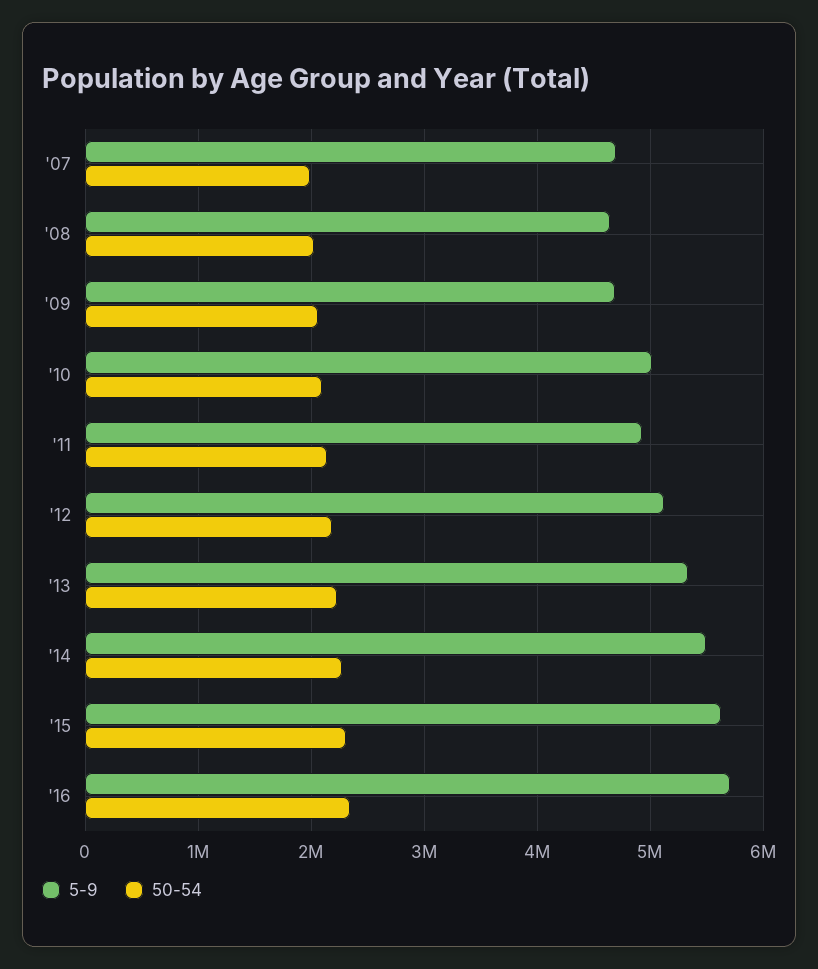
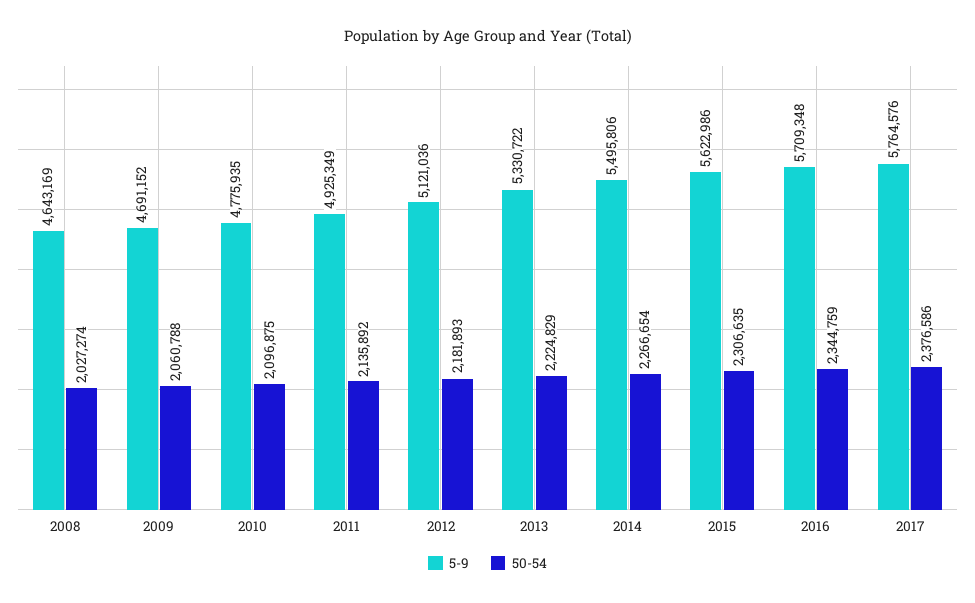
5-9, '07: 4700000 -> none
50-54, '07: 2000000 -> none
5-9, '10: 5000000 -> 4775935
5-9, 2017: none -> 5764576
50-54, 2017: none -> 2376586

